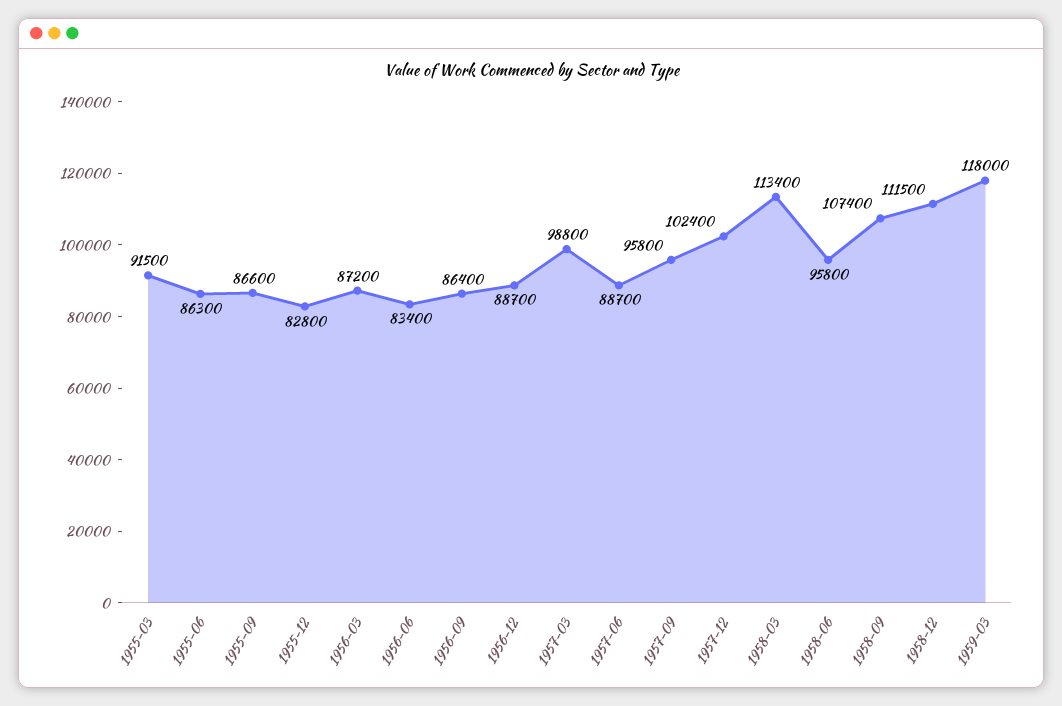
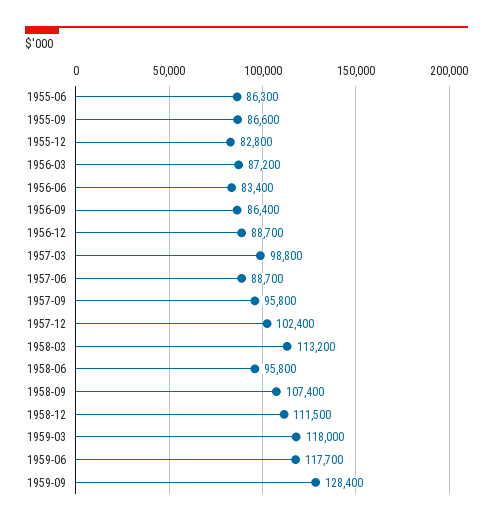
1955-03: 91500 -> none
1958-03: 113400 -> 113200
1959-06: none -> 117700
1959-09: none -> 128400

